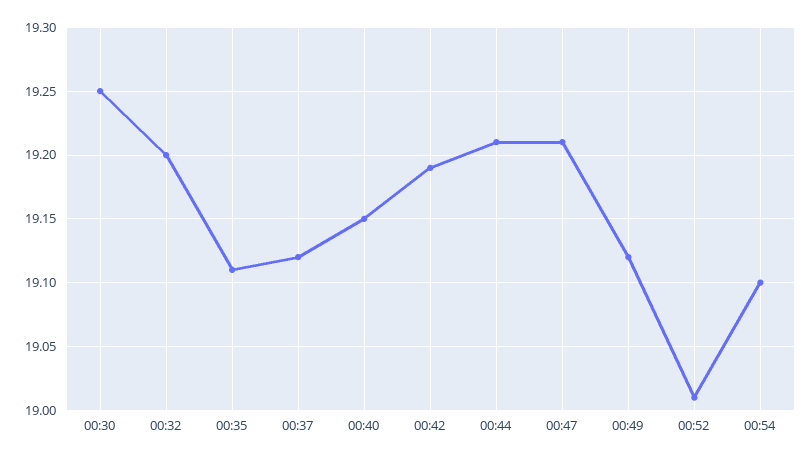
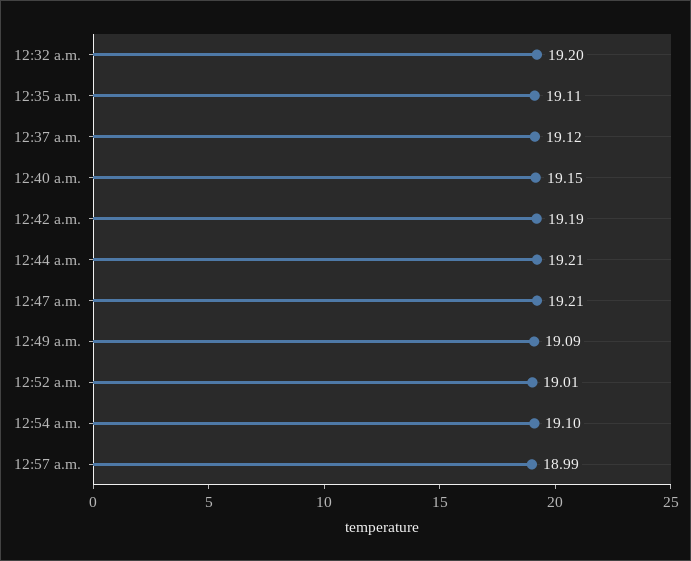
00:30: 19.25 -> none
00:49: 19.12 -> 19.09
12:57 a.m.: none -> 18.99

